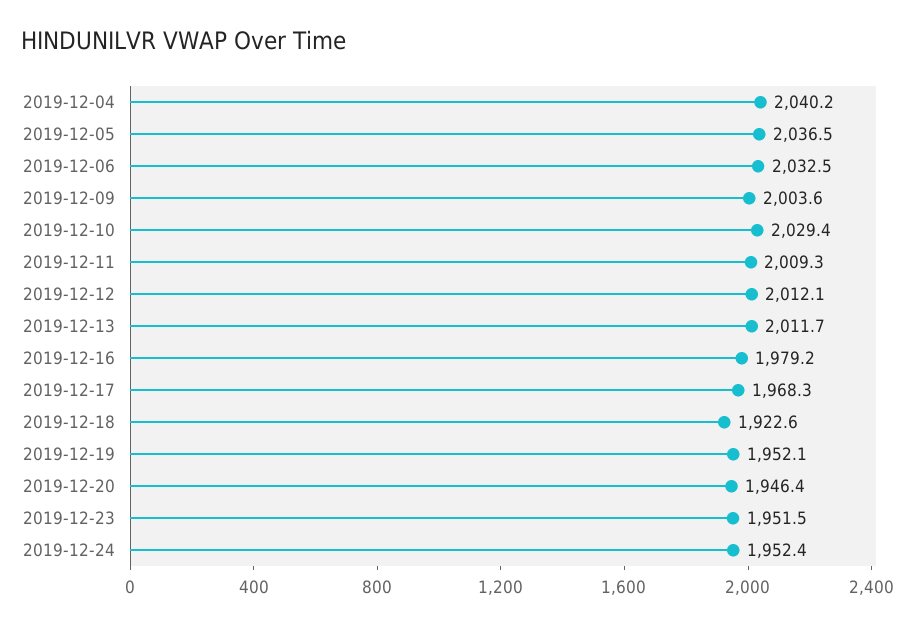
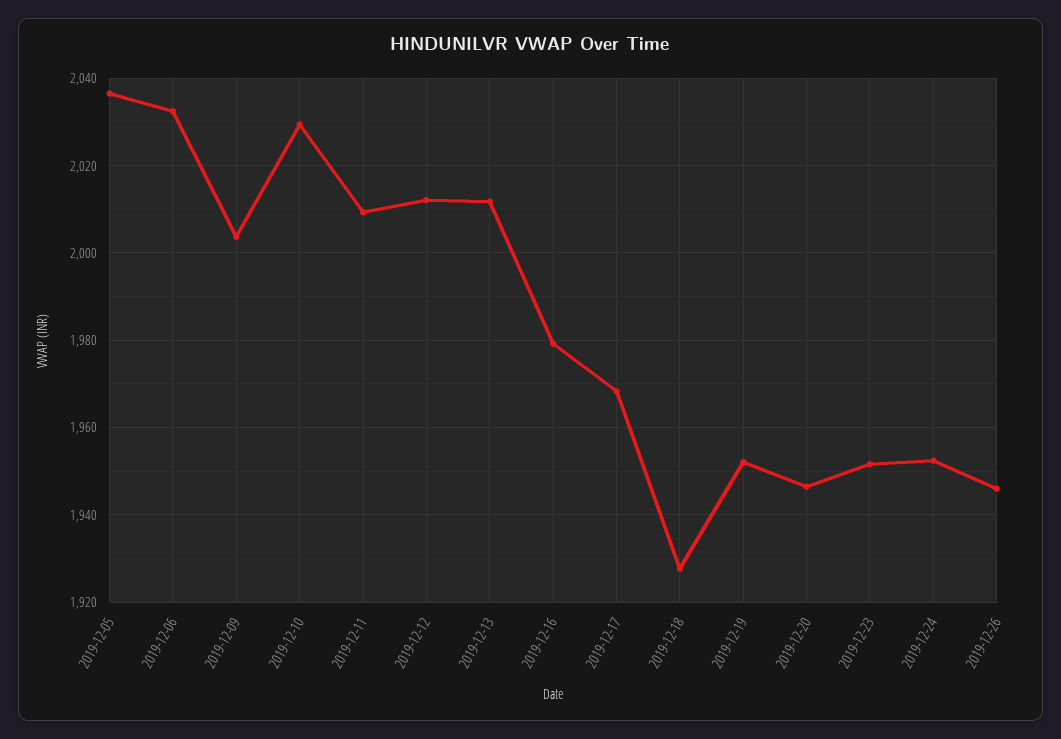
2019-12-04: 2040.2 -> none
2019-12-18: 1922.6 -> 1928
2019-12-26: none -> 1946

